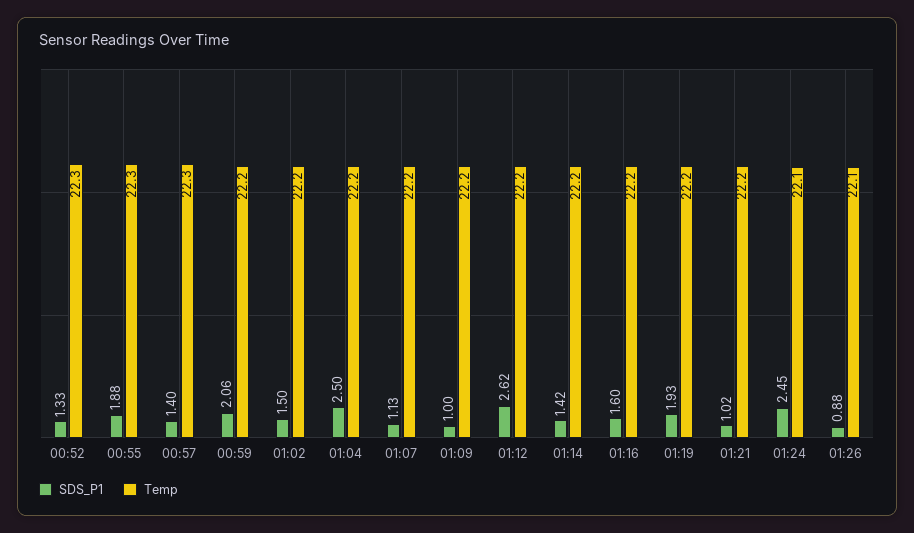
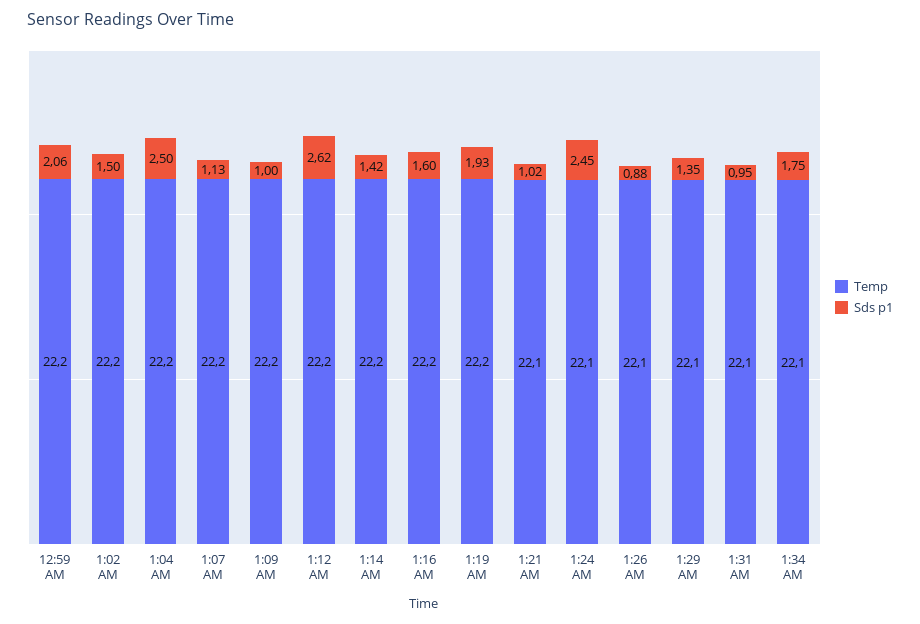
SDS_P1, 00:52: 1.33 -> none
Temp, 00:52: 22.3 -> none
SDS_P1, 00:55: 1.88 -> none
Temp, 00:55: 22.3 -> none
SDS_P1, 00:57: 1.4 -> none
Temp, 00:57: 22.3 -> none
Temp, 01:21: 22.2 -> 22.1
Temp, 1:29 AM: none -> 22.1
SDS_P1, 1:29 AM: none -> 1.35
Temp, 1:31 AM: none -> 22.1
SDS_P1, 1:31 AM: none -> 0.95
Temp, 1:34 AM: none -> 22.1
SDS_P1, 1:34 AM: none -> 1.75

